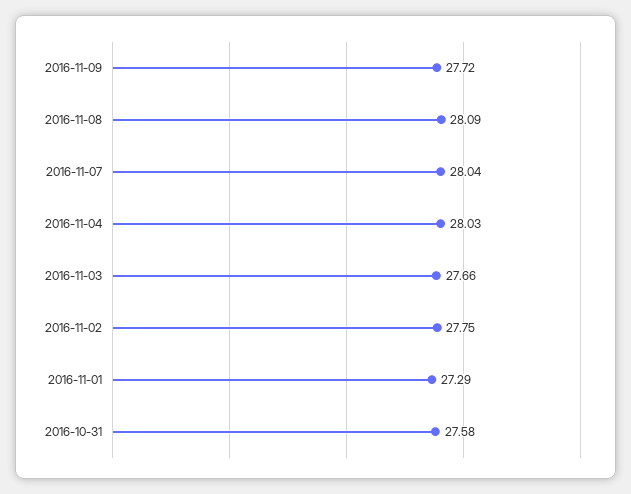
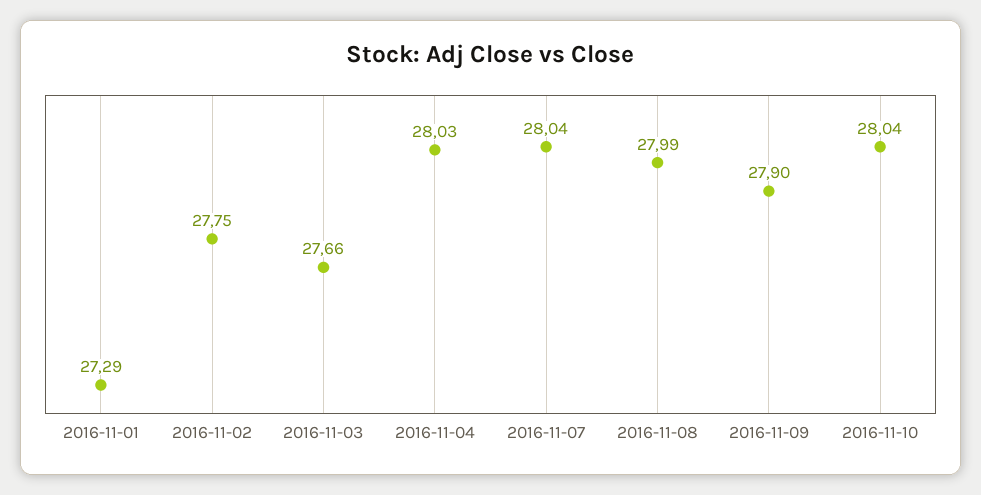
2016-11-09: 27.72 -> 27.9
2016-11-08: 28.09 -> 27.99
2016-10-31: 27.58 -> none
2016-11-10: none -> 28.04

